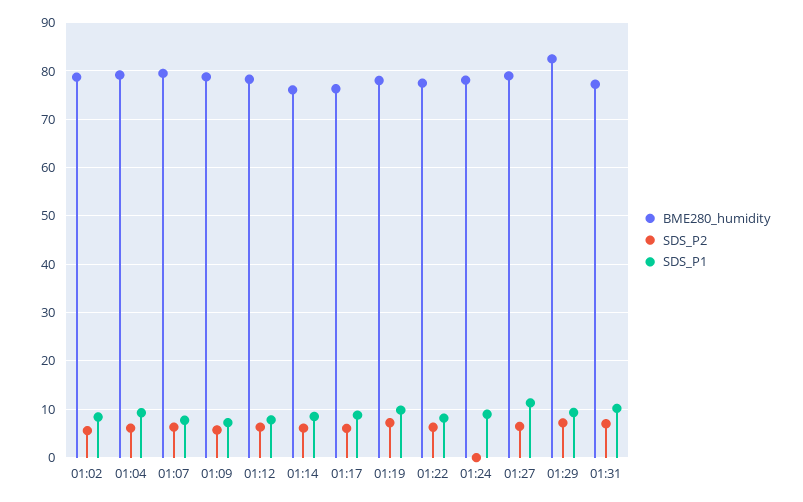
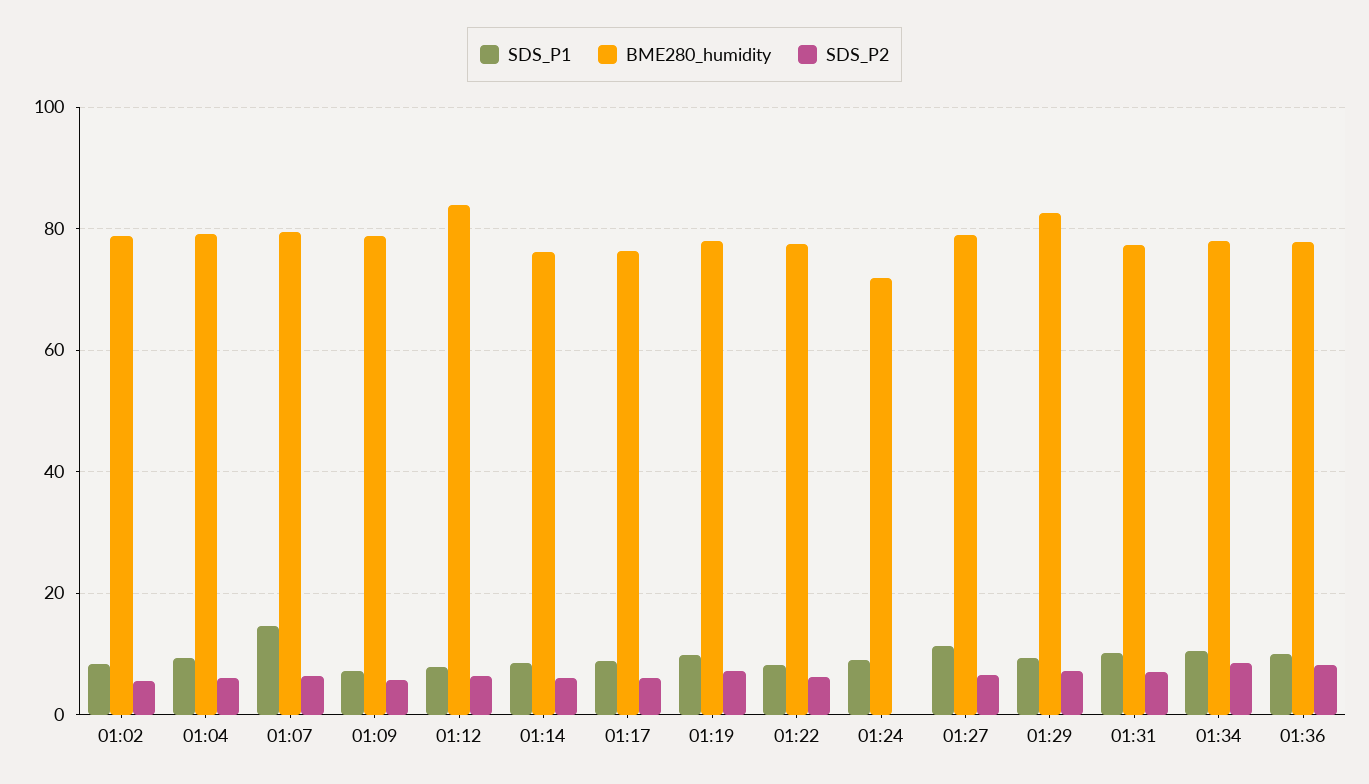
SDS_P1, 01:07: 8 -> 14
BME280_humidity, 01:12: 78 -> 84
BME280_humidity, 01:24: 78 -> 72
SDS_P1, 01:34: none -> 10
BME280_humidity, 01:34: none -> 78
SDS_P2, 01:34: none -> 8
SDS_P1, 01:36: none -> 10
BME280_humidity, 01:36: none -> 78
SDS_P2, 01:36: none -> 8

